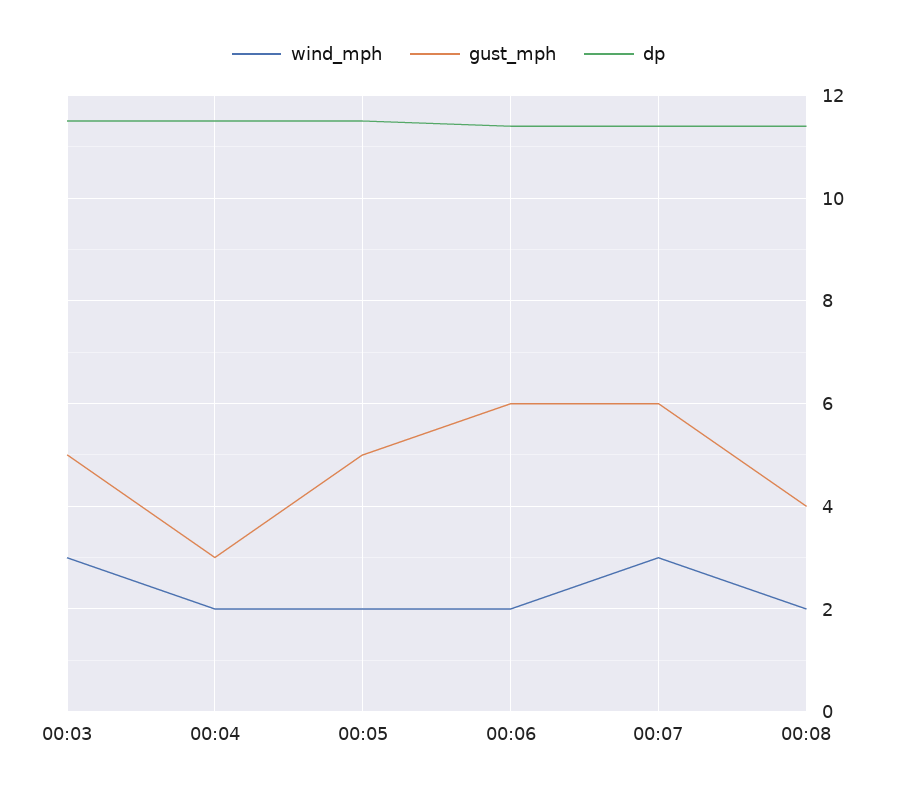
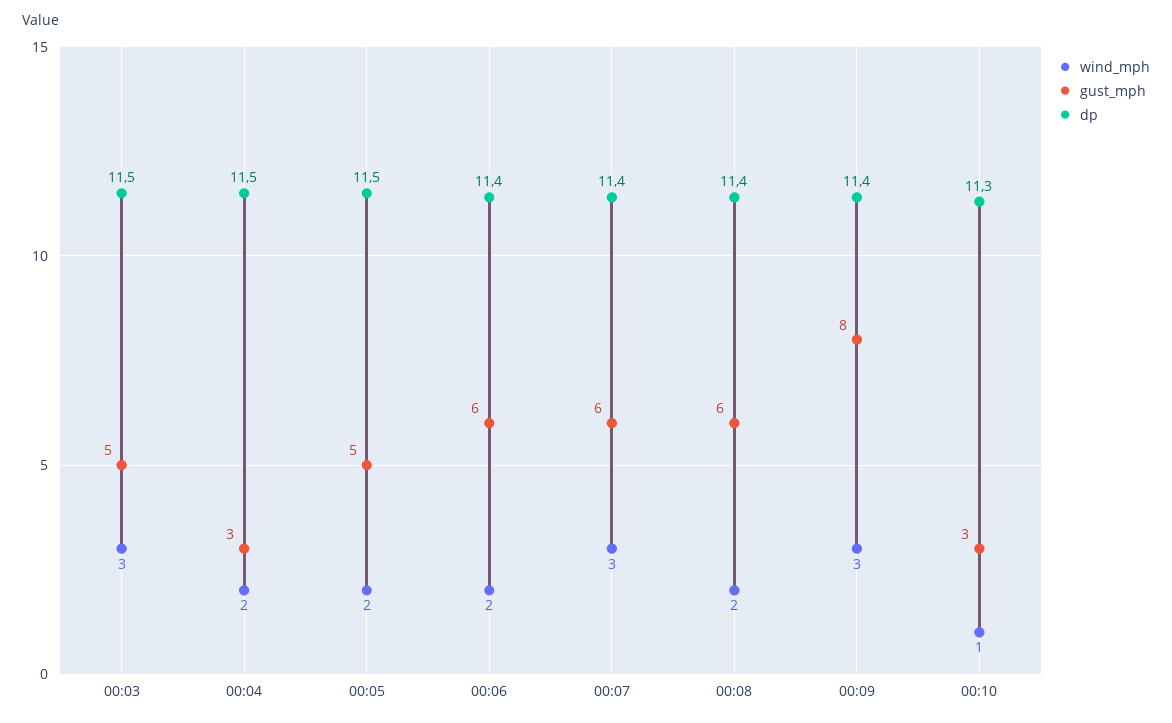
gust_mph, 00:08: 4 -> 6
wind_mph, 00:09: none -> 3
gust_mph, 00:09: none -> 8
dp, 00:09: none -> 11.4
wind_mph, 00:10: none -> 1
gust_mph, 00:10: none -> 3
dp, 00:10: none -> 11.3

